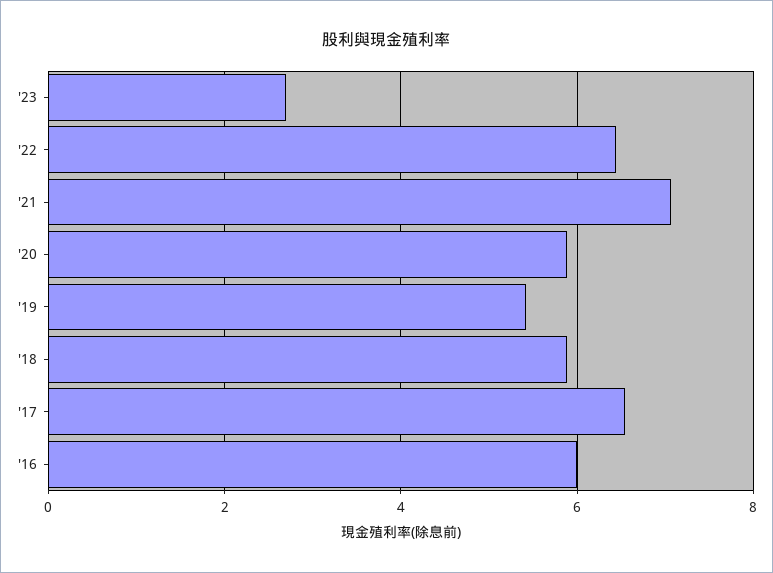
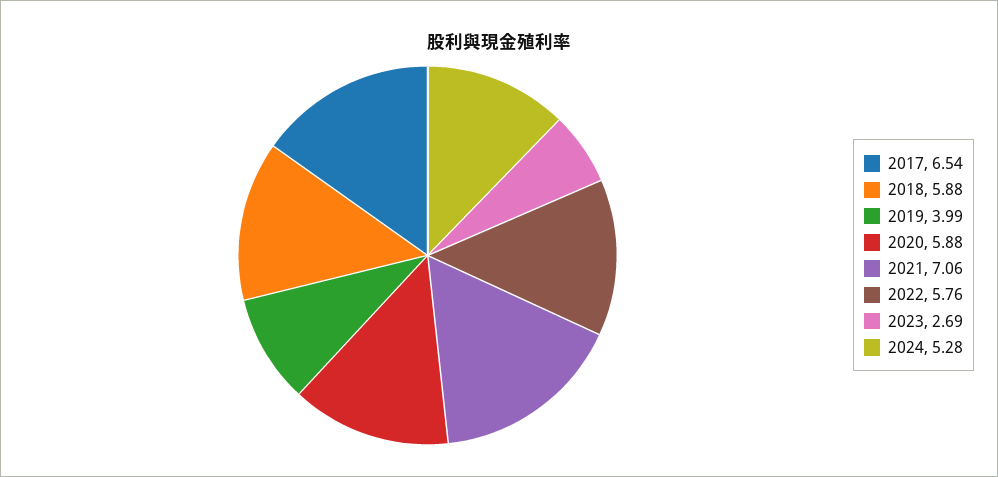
'22: 6.4 -> 5.76
'19: 5.4 -> 3.99
'16: 6 -> none
2024: none -> 5.28

